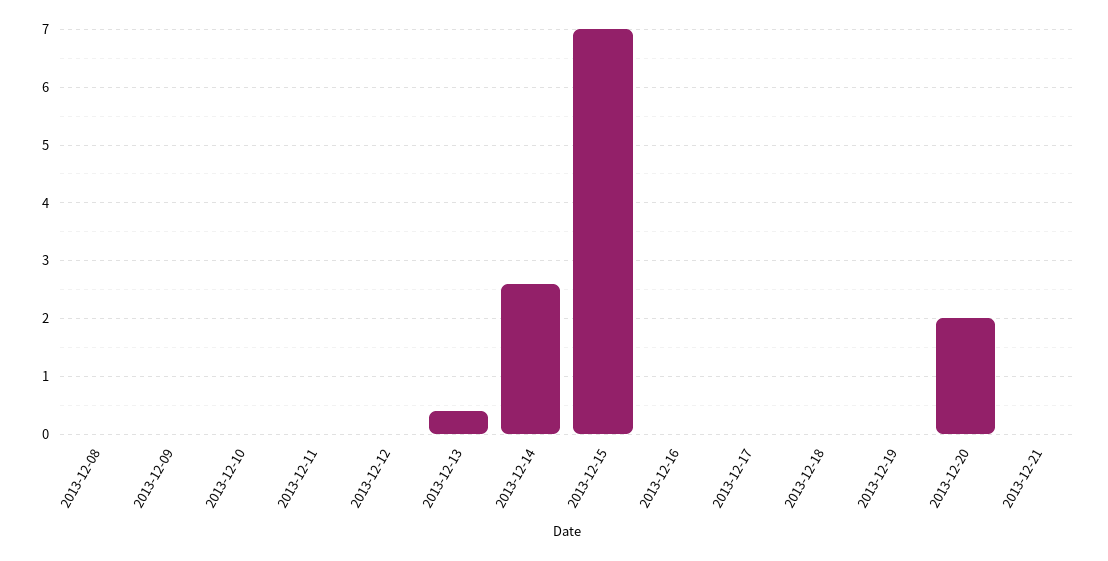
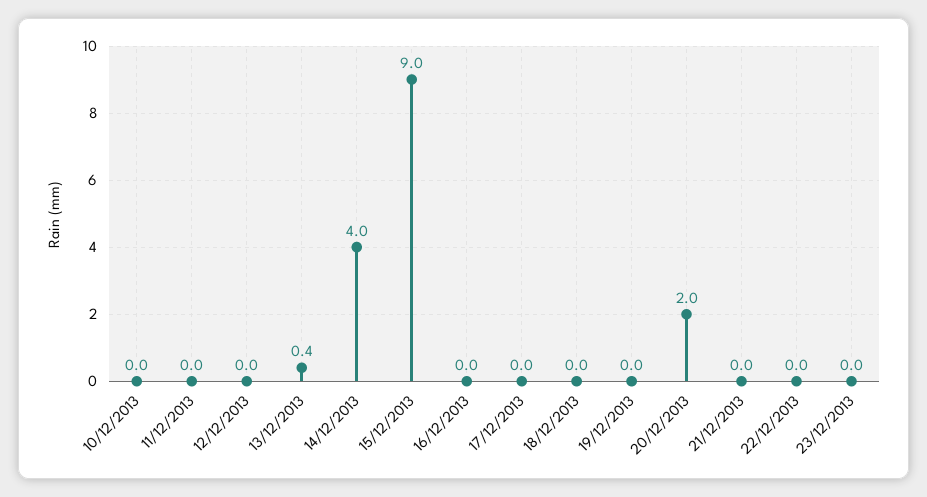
2013-12-08: 0 -> none
2013-12-09: 0 -> none
2013-12-14: 2.5 -> 4
2013-12-15: 7 -> 9
22/12/2013: none -> 0
23/12/2013: none -> 0

